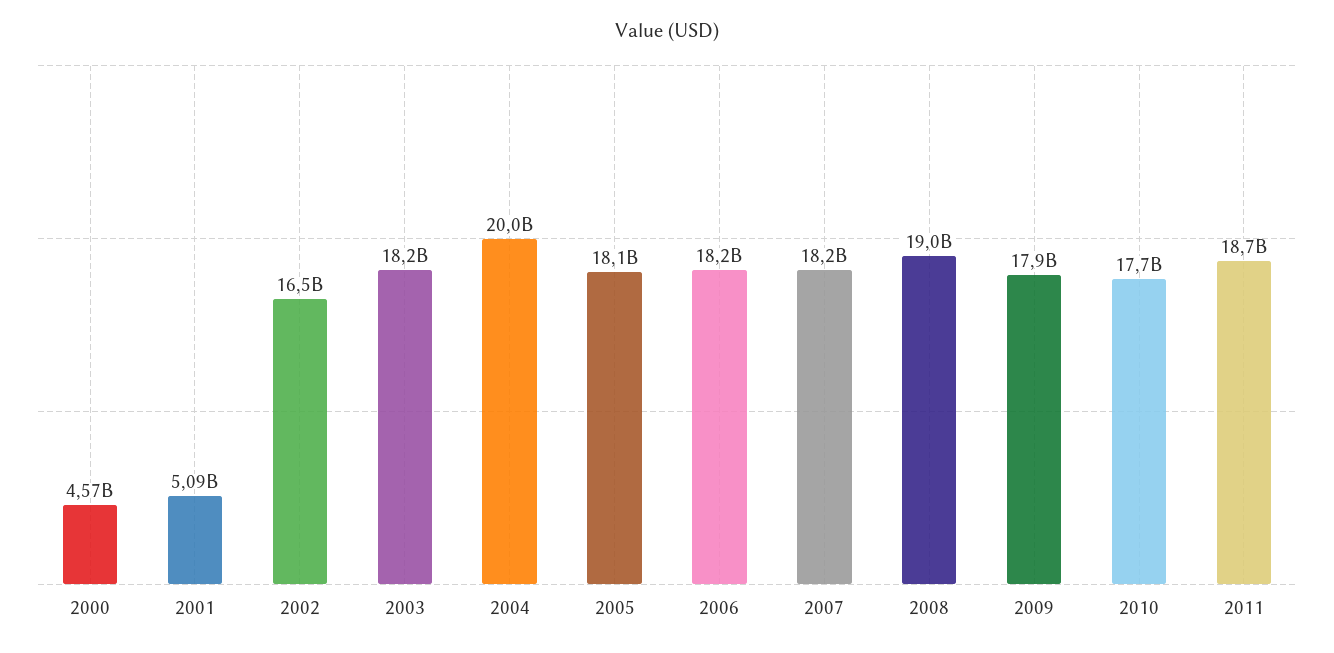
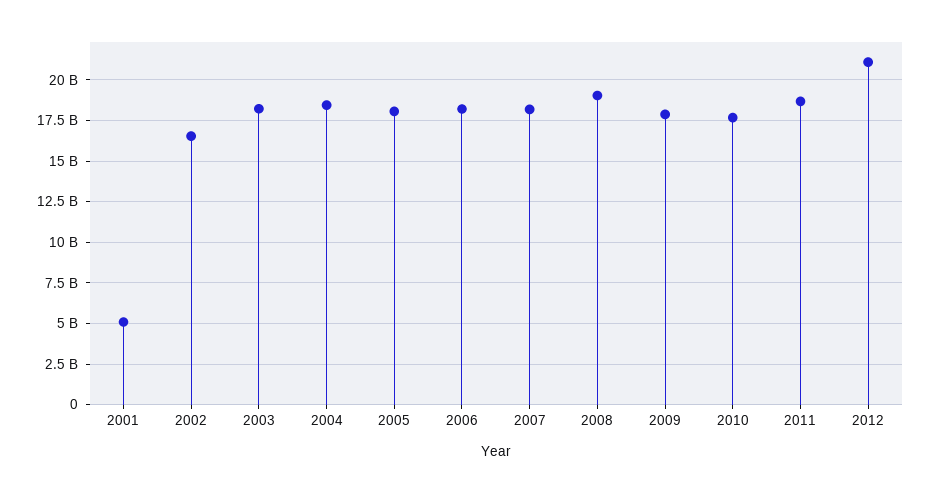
2000: 4570000000 -> none
2004: 20000000000 -> 18500000000
2012: none -> 21000000000

